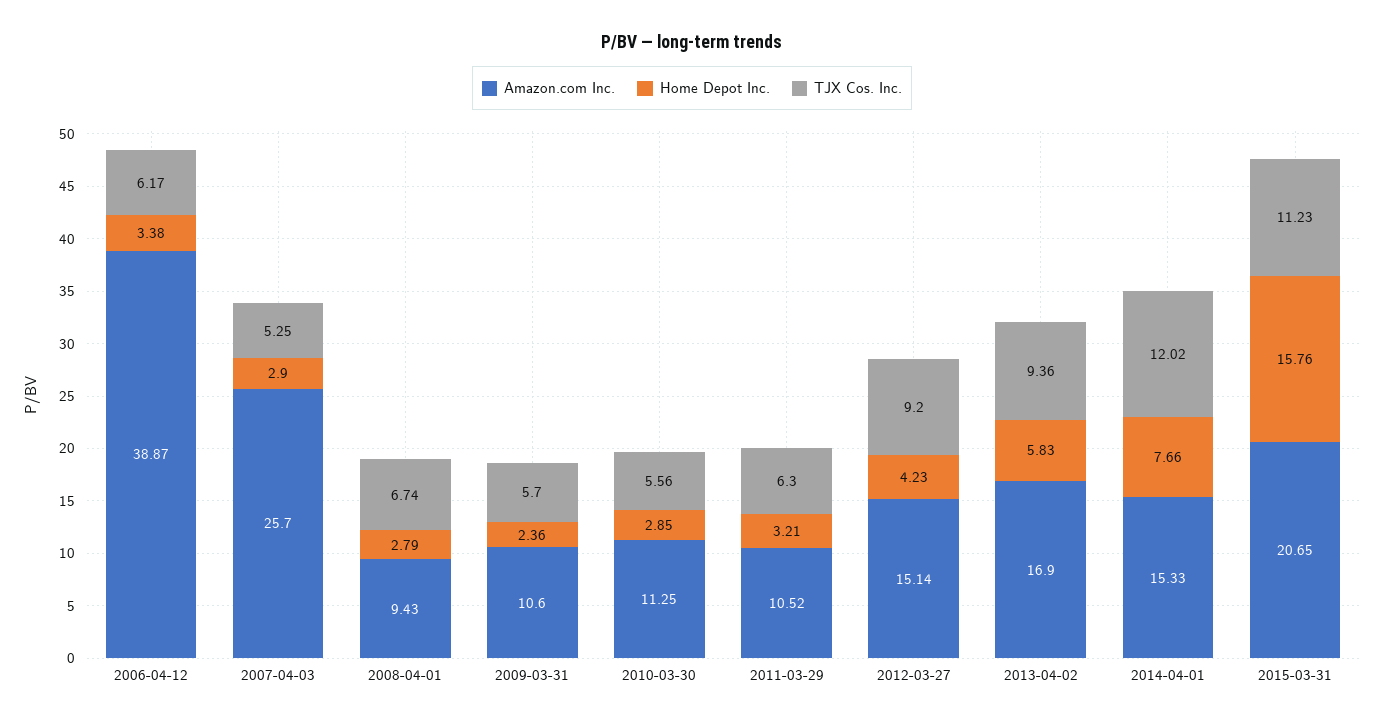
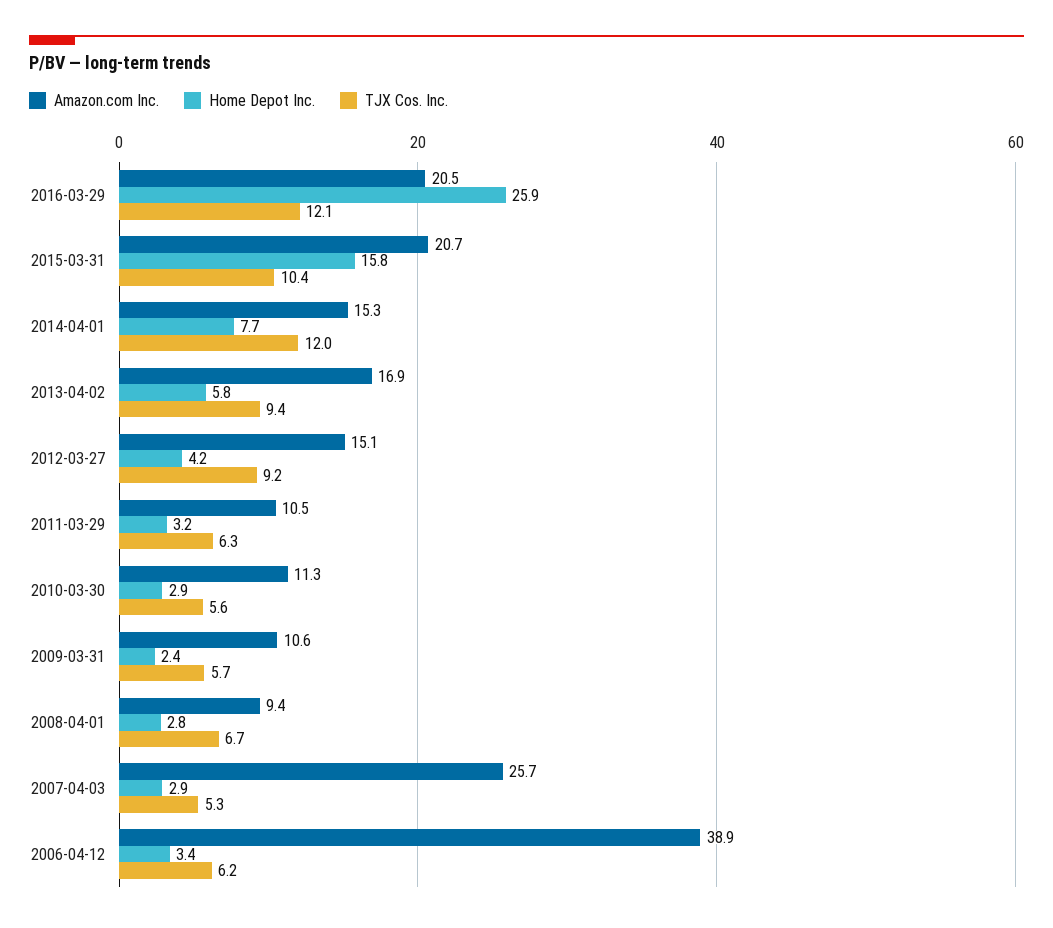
TJX Cos. Inc., 2015-03-31: 11.23 -> 10.4
Amazon.com Inc., 2016-03-29: none -> 20.5
Home Depot Inc., 2016-03-29: none -> 25.9
TJX Cos. Inc., 2016-03-29: none -> 12.1

